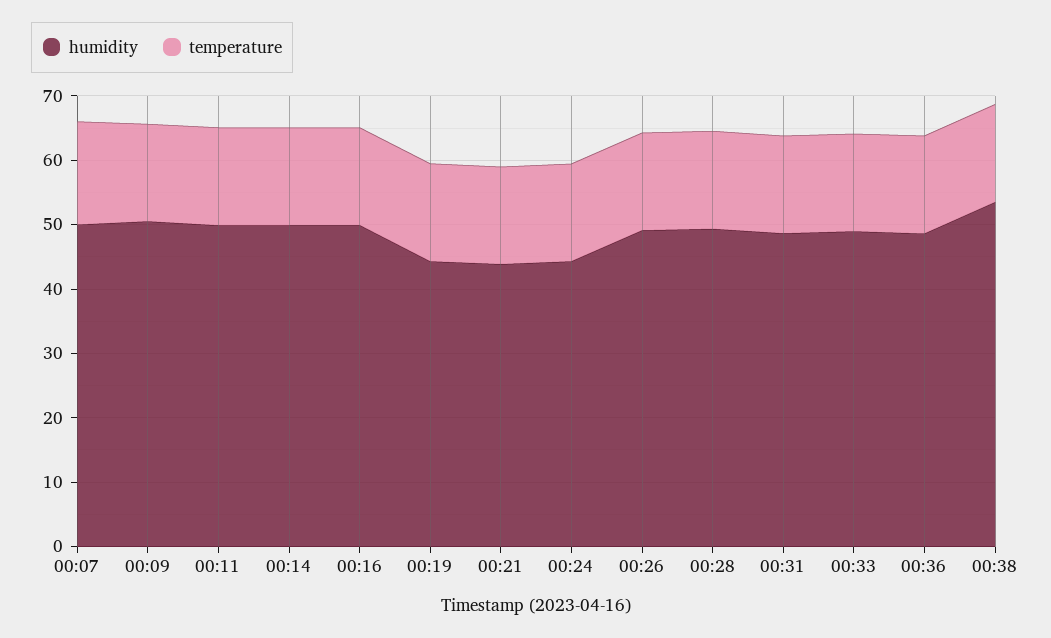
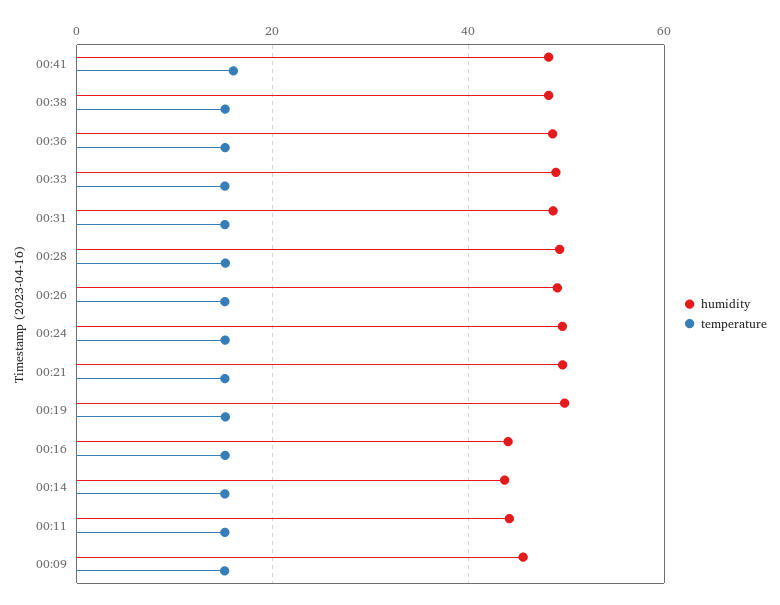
humidity, 00:07: 50 -> none
temperature, 00:07: 16 -> none
humidity, 00:09: 50 -> 46
humidity, 00:11: 50 -> 44
humidity, 00:14: 50 -> 44
humidity, 00:16: 50 -> 44
humidity, 00:19: 44 -> 50
humidity, 00:21: 44 -> 50
humidity, 00:24: 44 -> 50
humidity, 00:38: 54 -> 48
humidity, 00:41: none -> 48
temperature, 00:41: none -> 16

